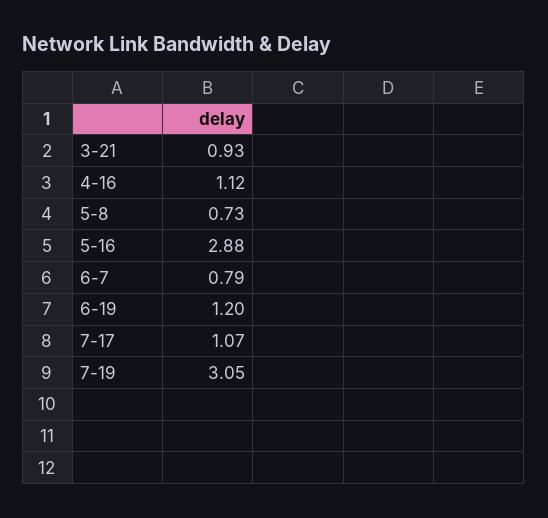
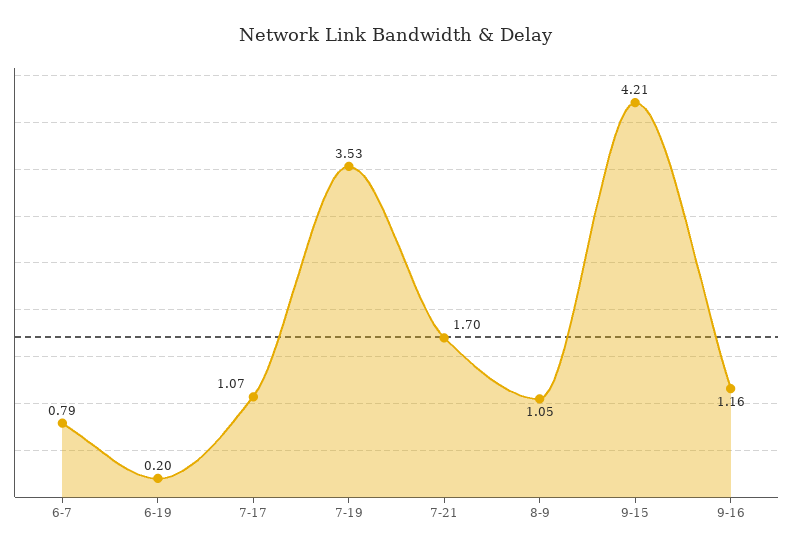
3-21: 0.93 -> none
4-16: 1.12 -> none
5-8: 0.73 -> none
5-16: 2.88 -> none
6-19: 1.2 -> 0.2
7-19: 3.05 -> 3.53
7-21: none -> 1.7
8-9: none -> 1.05
9-15: none -> 4.21
9-16: none -> 1.16

